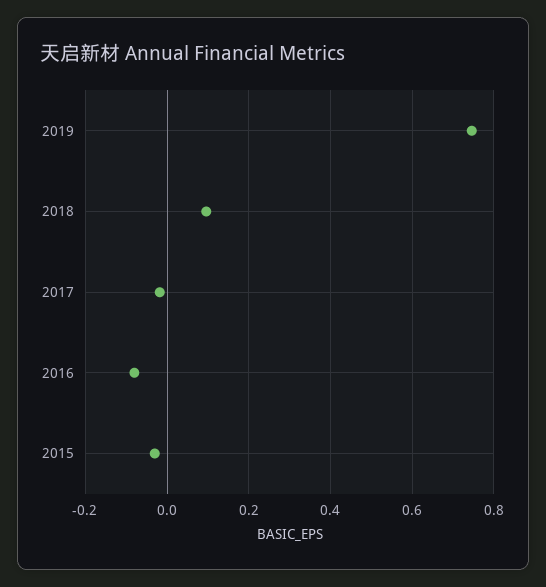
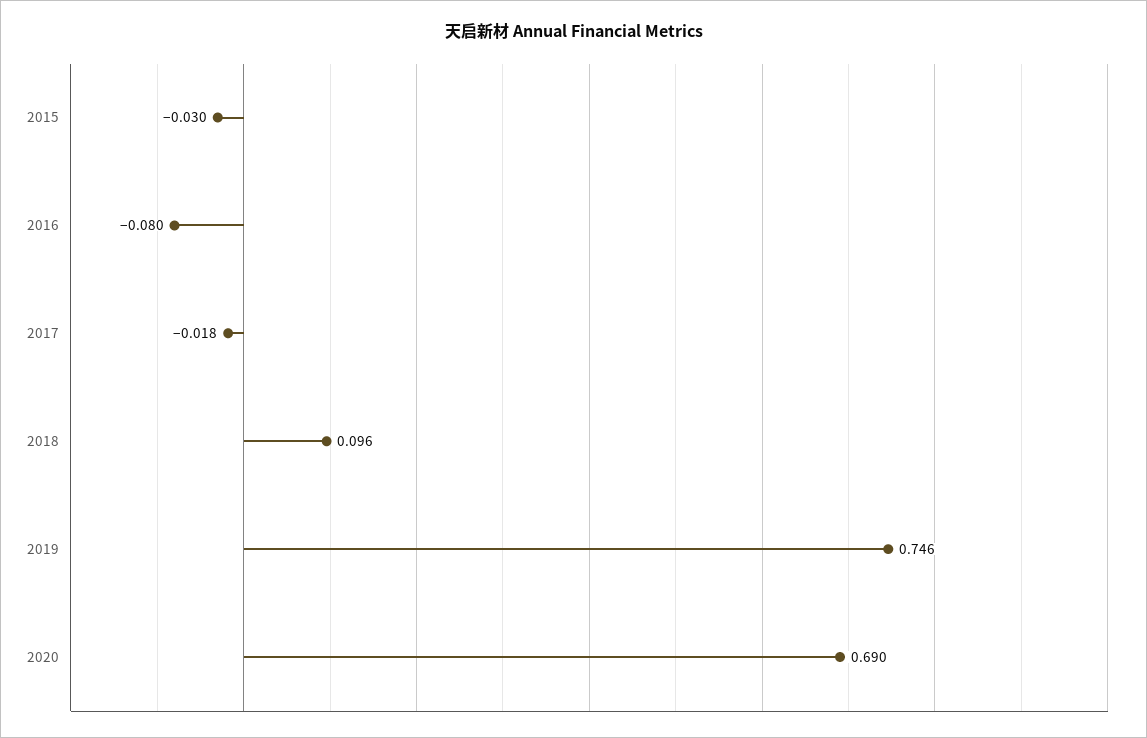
2020: none -> 0.69

